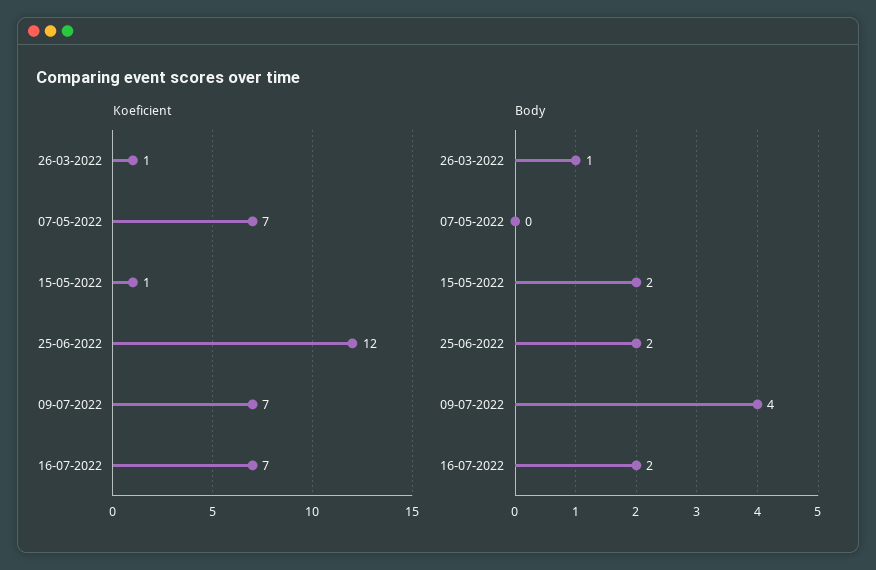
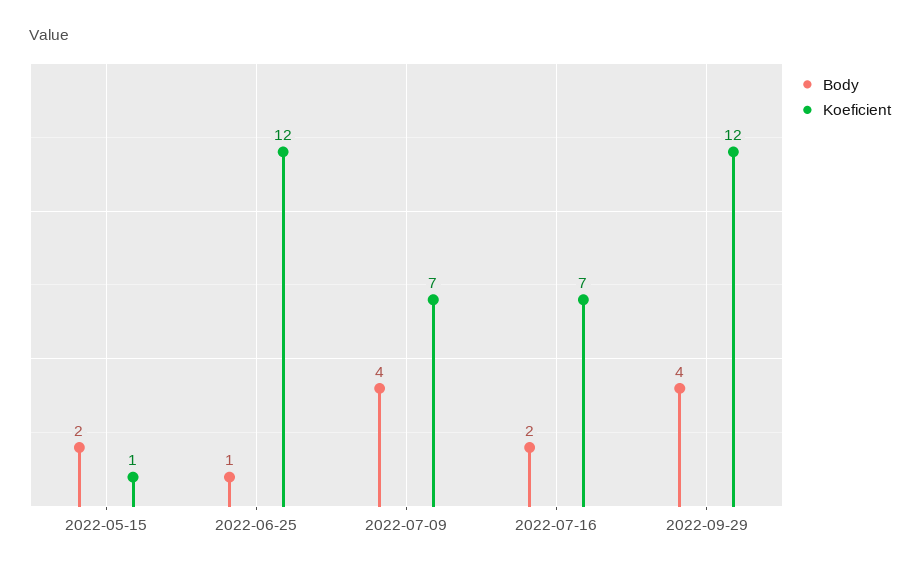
Koeficient, 26-03-2022: 1 -> none
Koeficient, 07-05-2022: 7 -> none
Body, 26-03-2022: 1 -> none
Body, 07-05-2022: 0 -> none
Body, 25-06-2022: 2 -> 1
Body, 2022-09-29: none -> 4
Koeficient, 2022-09-29: none -> 12

